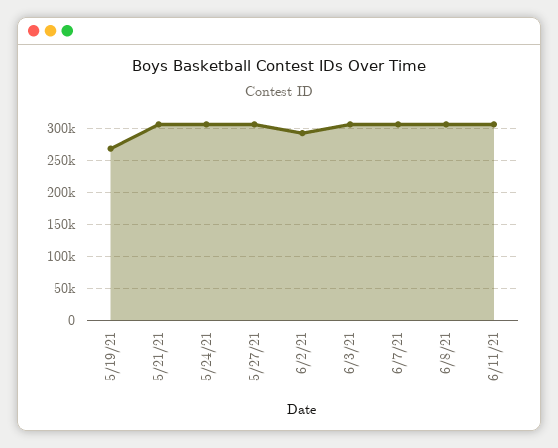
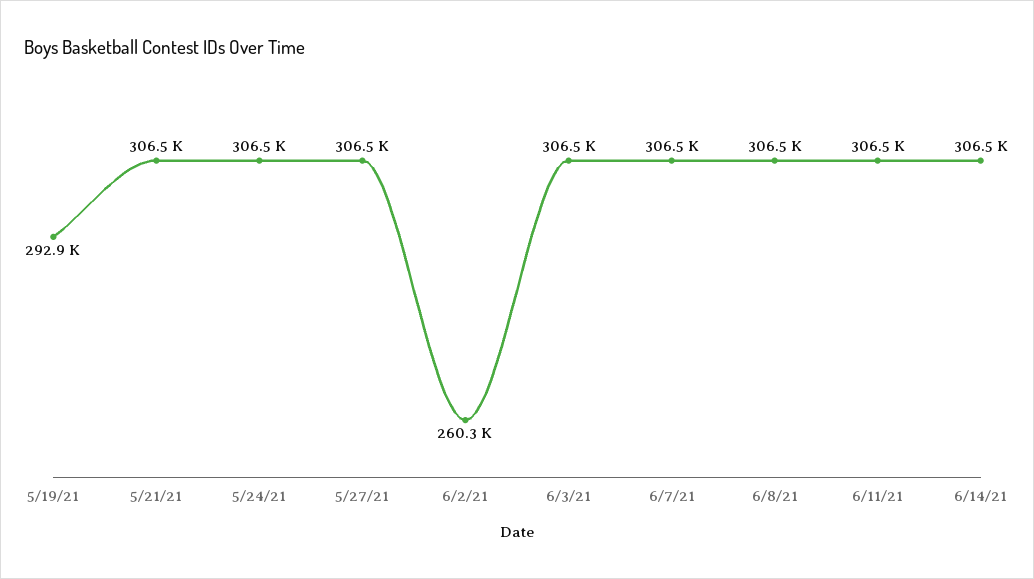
5/19/21: 270000 -> 292900
6/2/21: 290000 -> 260300
6/14/21: none -> 306500

